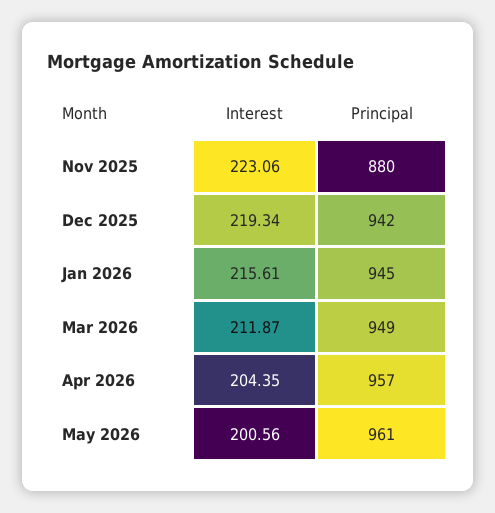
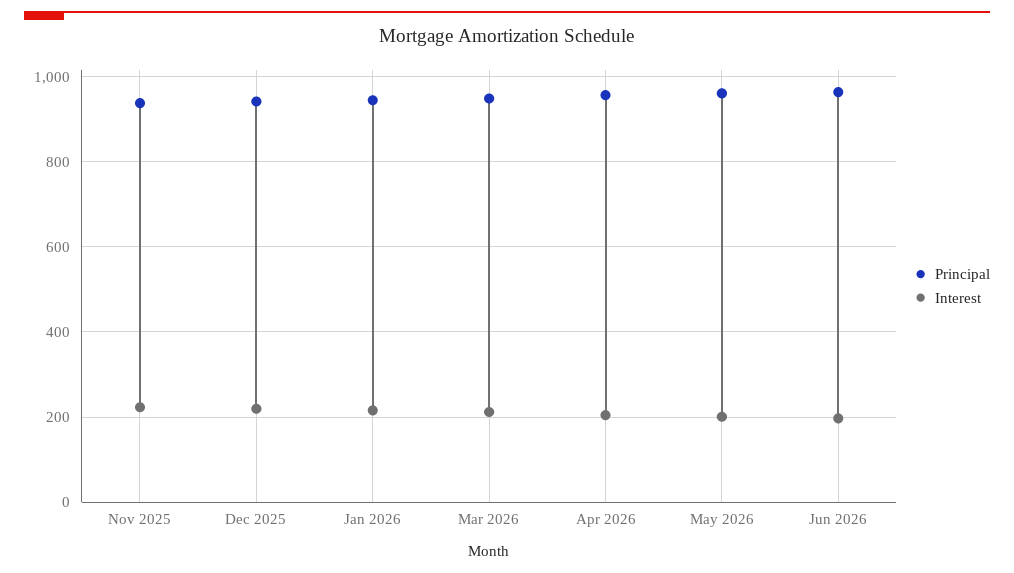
Principal, Nov 2025: 880 -> 940
Principal, Jun 2026: none -> 960
Interest, Jun 2026: none -> 200

